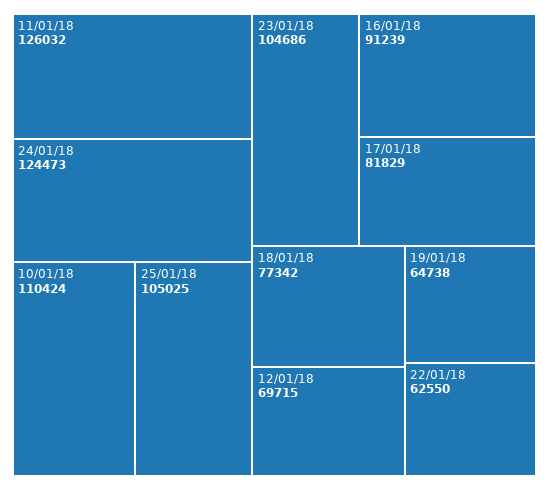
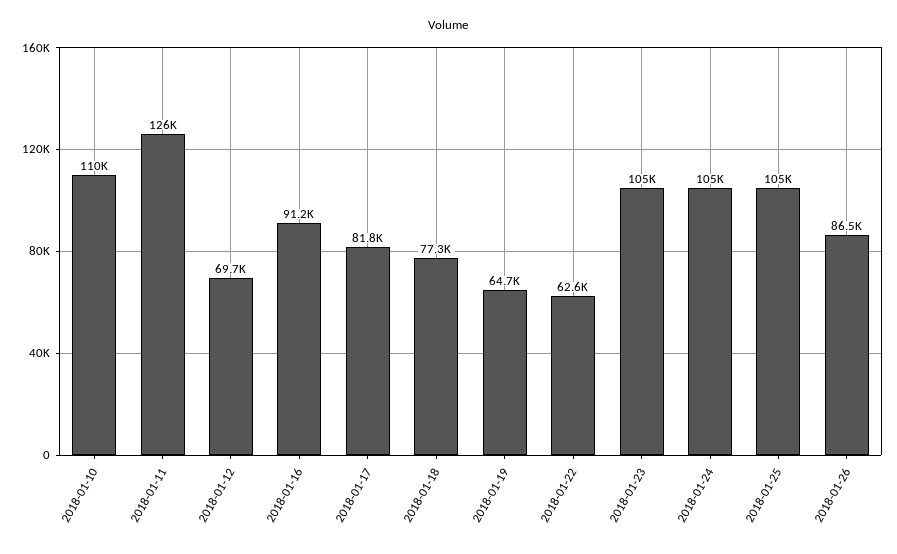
24/01/18: 124473 -> 105000
2018-01-26: none -> 86500

